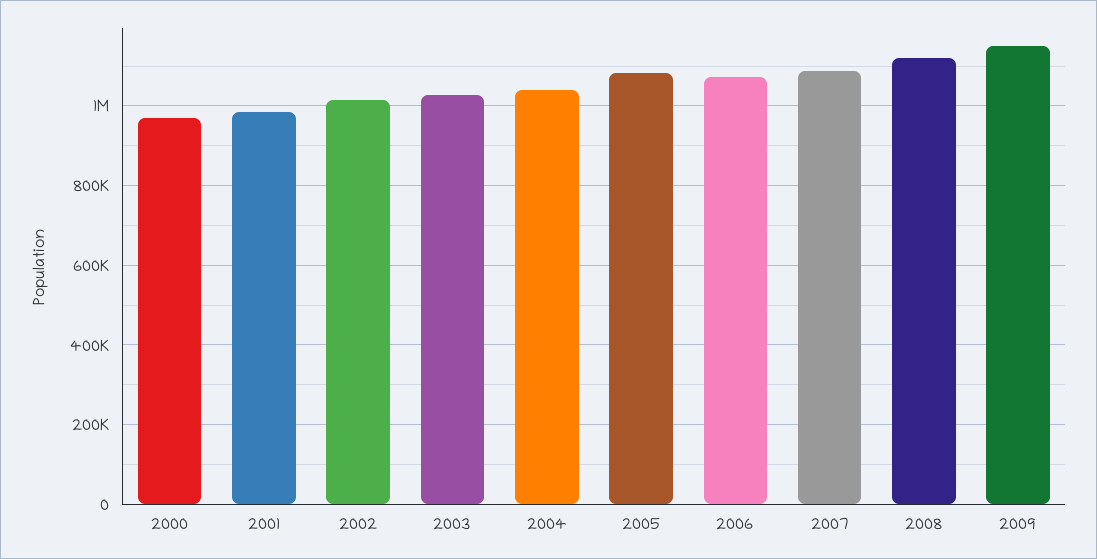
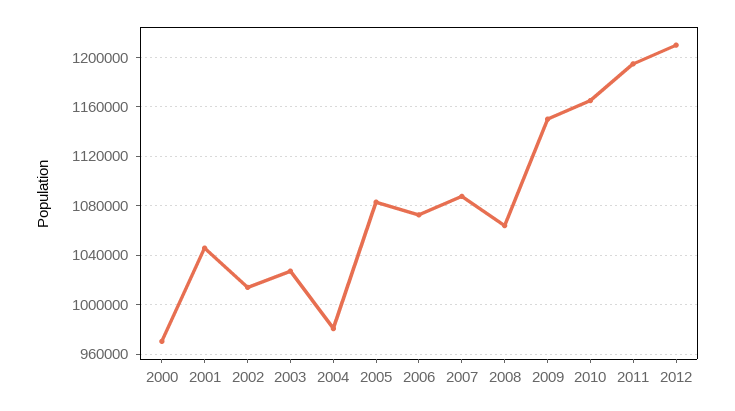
2001: 980000 -> 1045000
2004: 1040000 -> 980000
2008: 1120000 -> 1065000
2010: none -> 1165000
2011: none -> 1195000
2012: none -> 1210000

